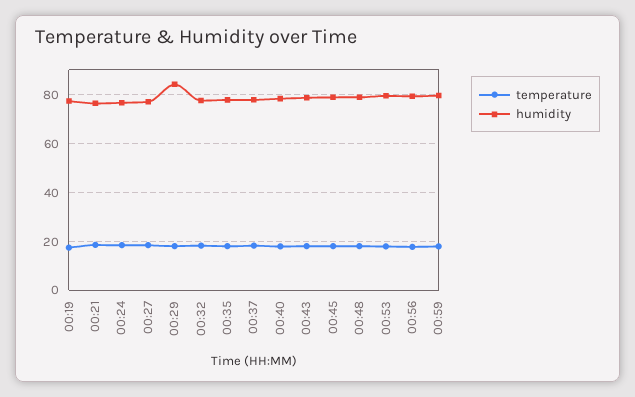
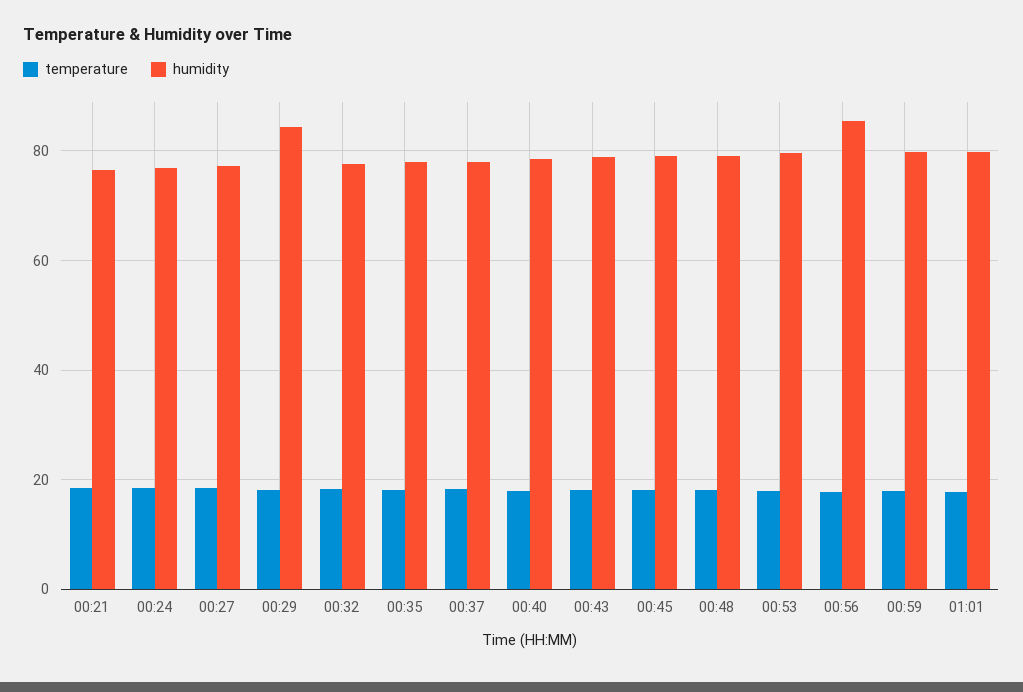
temperature, 00:19: 17.5 -> none
humidity, 00:19: 77.5 -> none
humidity, 00:56: 80 -> 86
temperature, 01:01: none -> 18
humidity, 01:01: none -> 80

